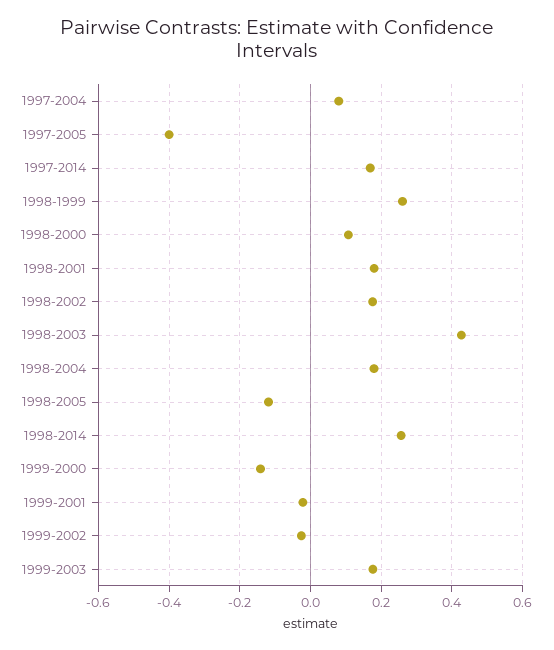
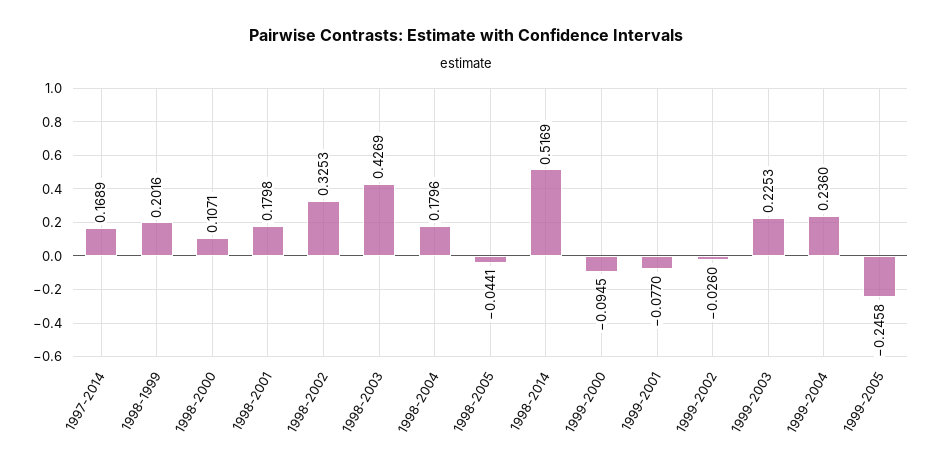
1997-2004: 0.08 -> none
1997-2005: -0.4 -> none
1998-1999: 0.26 -> 0.2016
1998-2002: 0.18 -> 0.3253
1998-2005: -0.12 -> -0.0441
1998-2014: 0.26 -> 0.5169
1999-2000: -0.14 -> -0.0945
1999-2001: -0.02 -> -0.077
1999-2003: 0.18 -> 0.2253
1999-2004: none -> 0.236
1999-2005: none -> -0.2458

